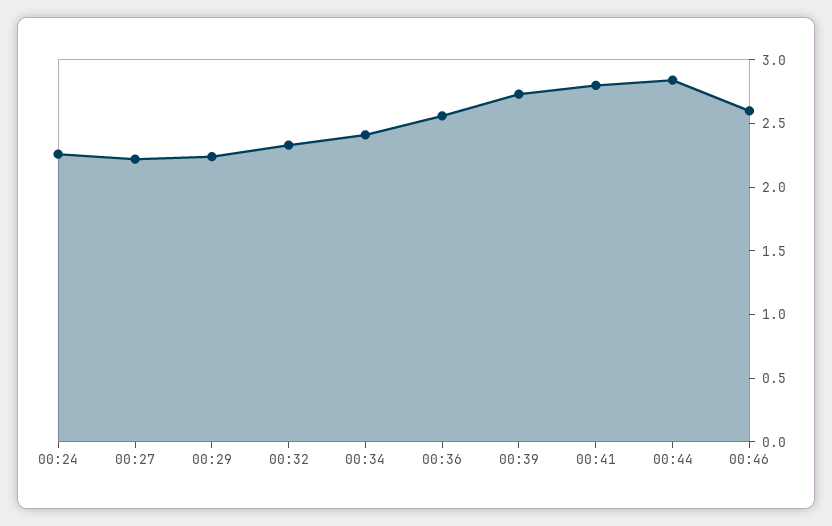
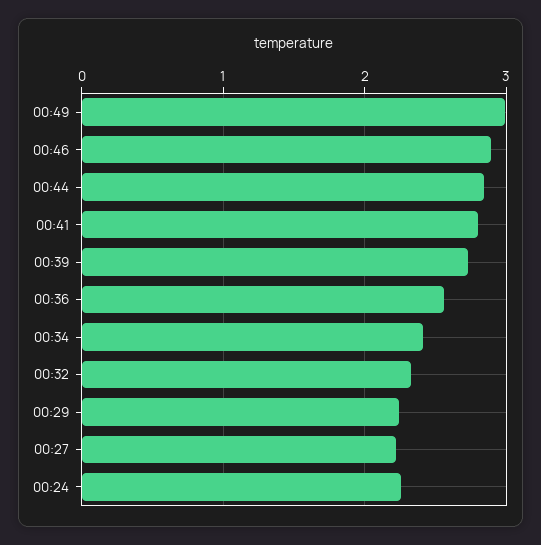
00:46: 2.6 -> 2.9
00:49: none -> 3

